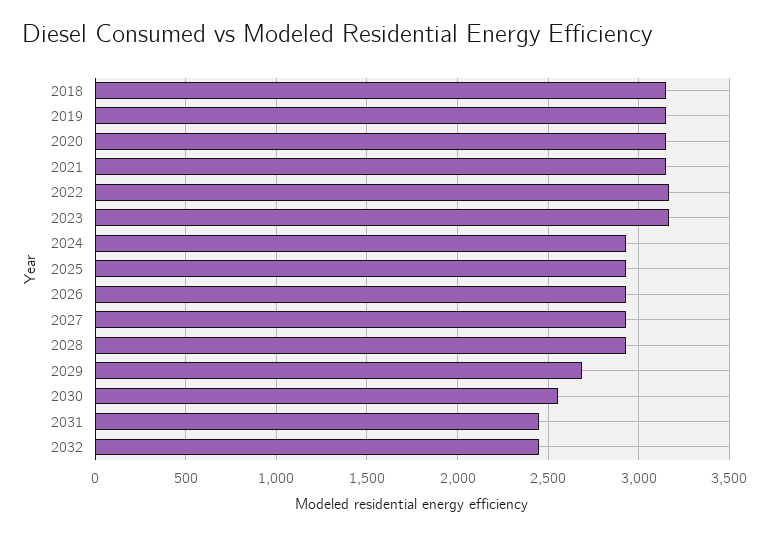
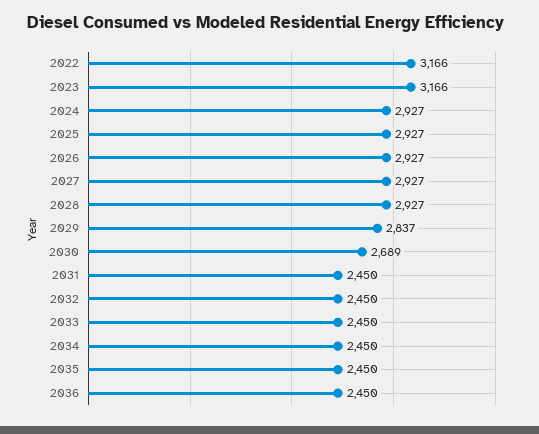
2018: 3150 -> none
2019: 3150 -> none
2020: 3150 -> none
2021: 3150 -> none
2029: 2700 -> 2837
2030: 2550 -> 2689
2033: none -> 2450
2034: none -> 2450
2035: none -> 2450
2036: none -> 2450

